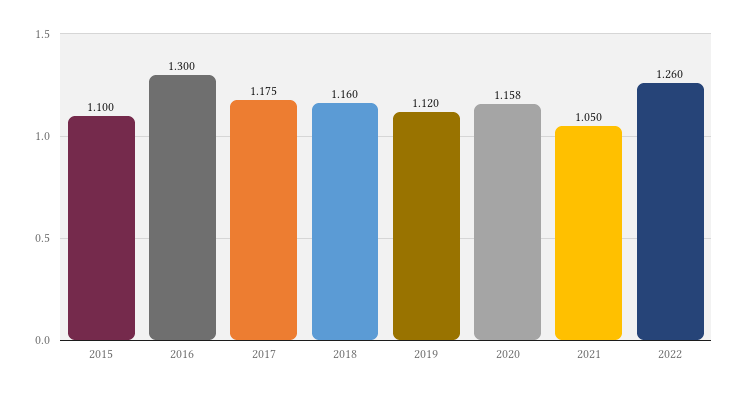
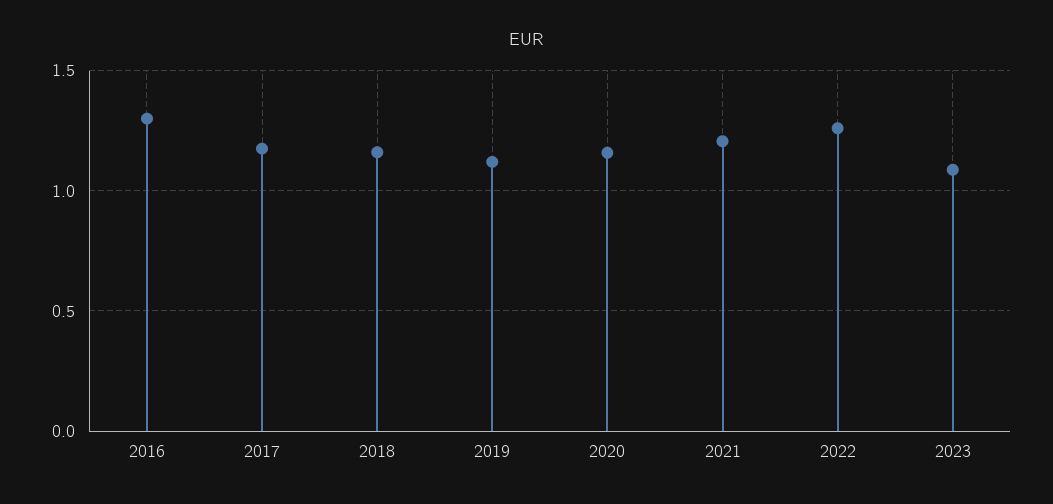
2015: 1.1 -> none
2021: 1.05 -> 1.2
2023: none -> 1.1

